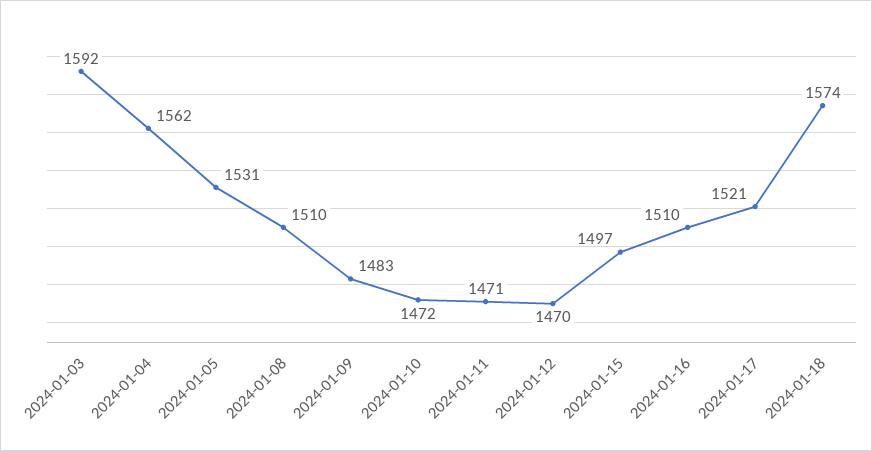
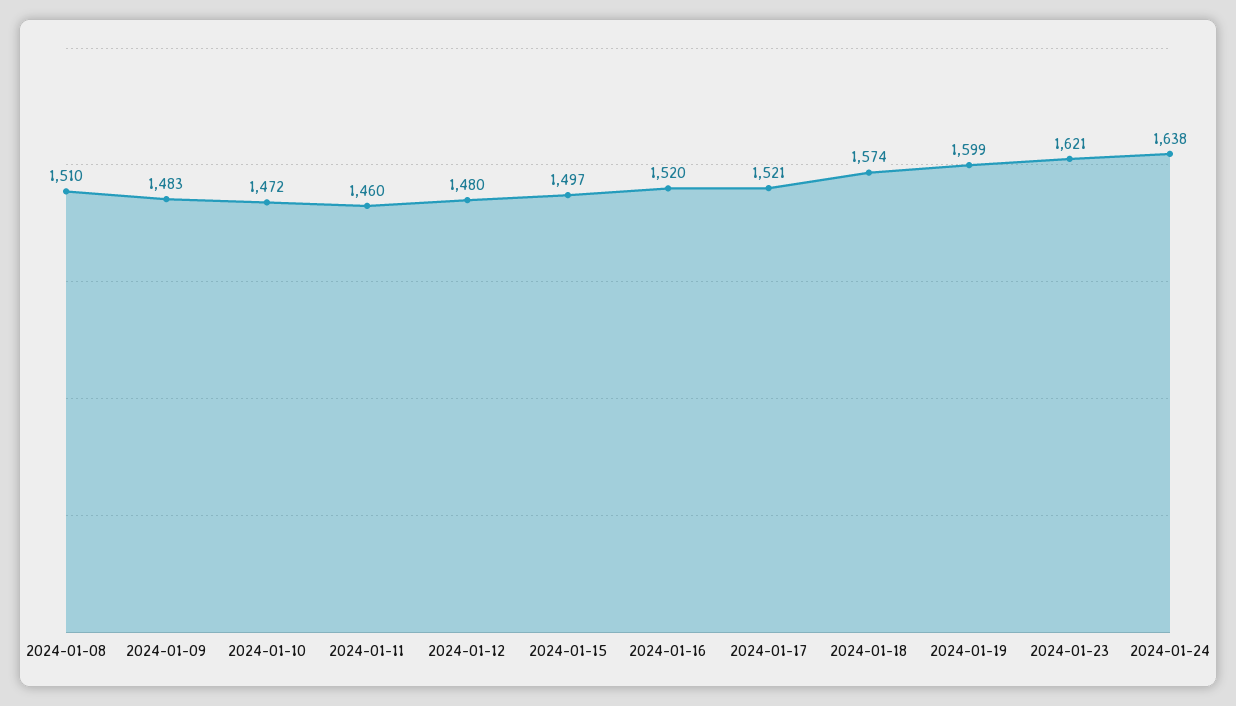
2024-01-03: 1592 -> none
2024-01-04: 1562 -> none
2024-01-05: 1531 -> none
2024-01-11: 1471 -> 1460
2024-01-12: 1470 -> 1480
2024-01-16: 1510 -> 1520
2024-01-19: none -> 1599
2024-01-23: none -> 1621
2024-01-24: none -> 1638

